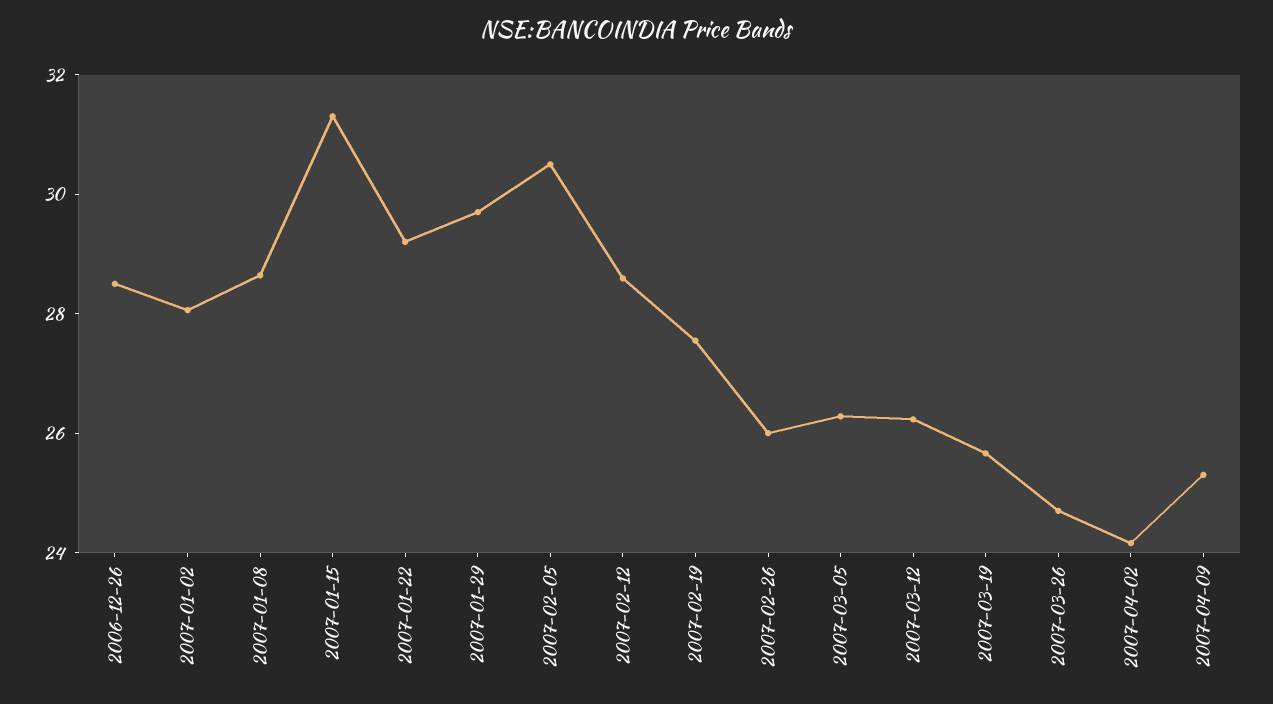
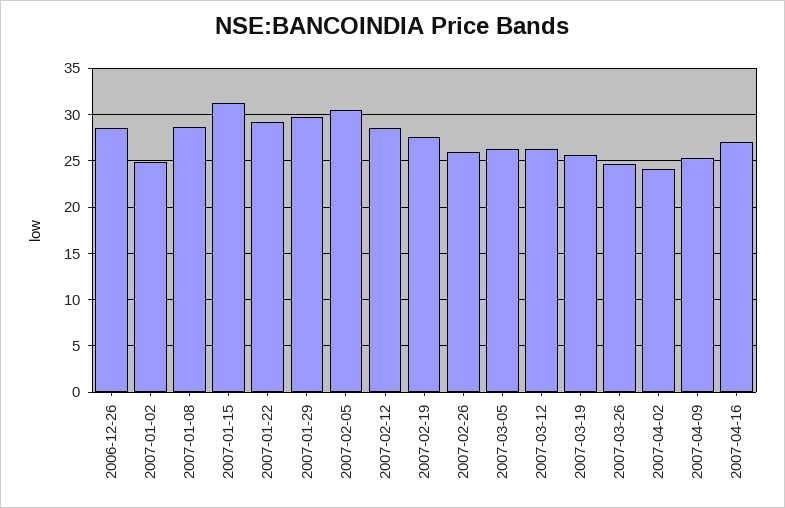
2007-01-02: 28 -> 25
2007-04-16: none -> 27

